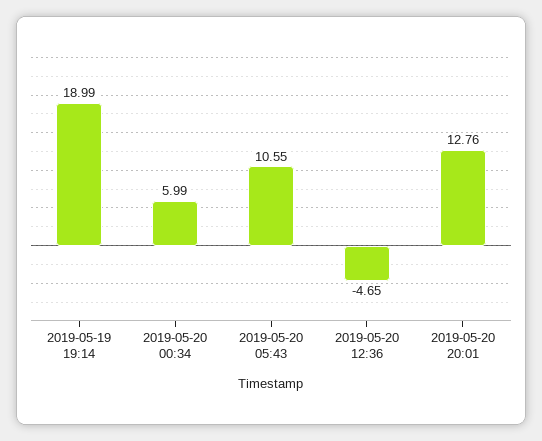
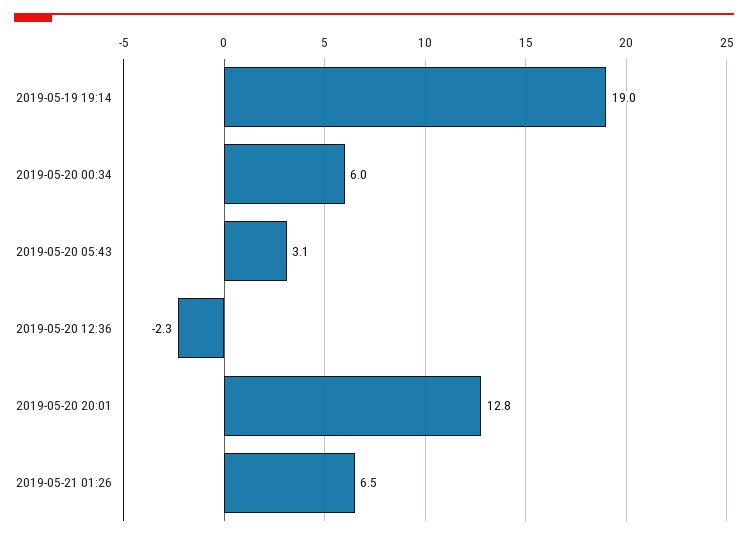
2019-05-20 05:43: 10.55 -> 3.1
2019-05-20 12:36: -4.65 -> -2.3
2019-05-21 01:26: none -> 6.5

